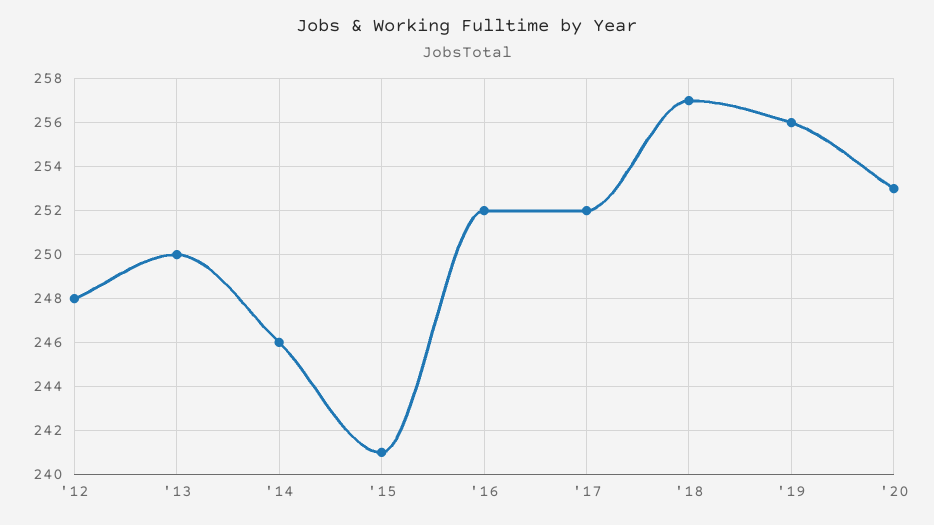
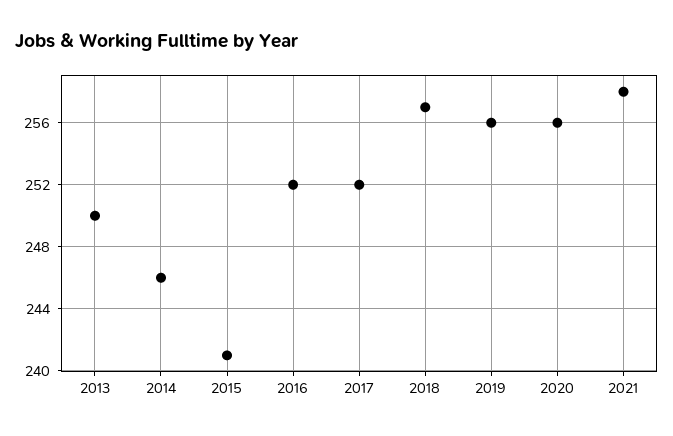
'12: 248 -> none
'20: 253 -> 256
2021: none -> 258

